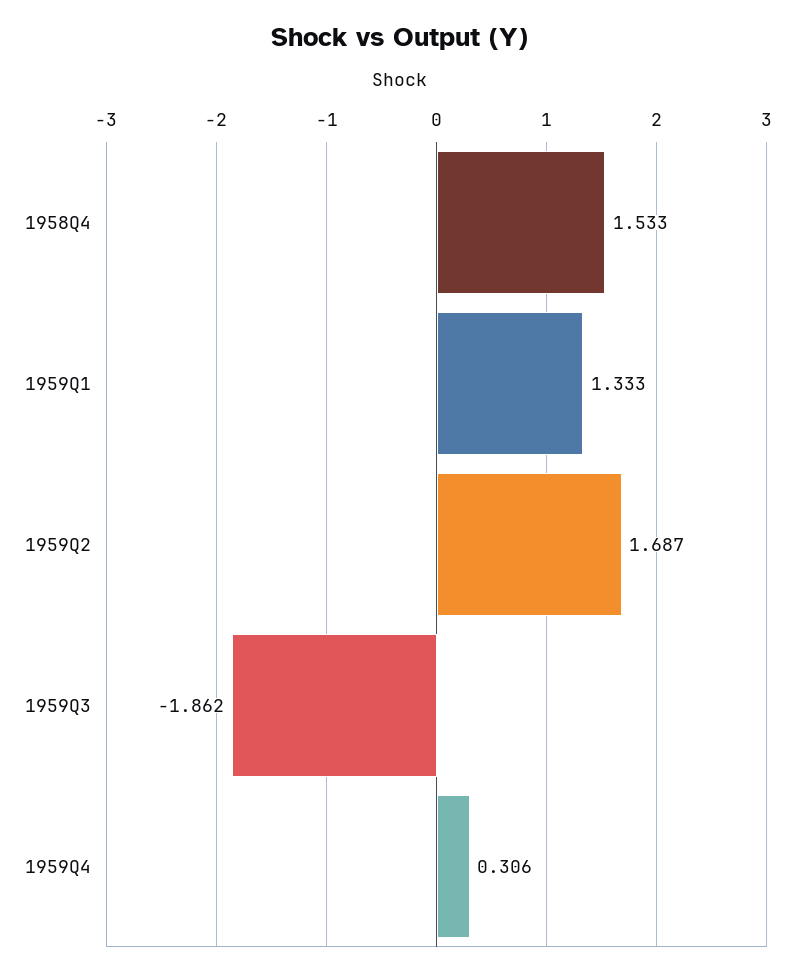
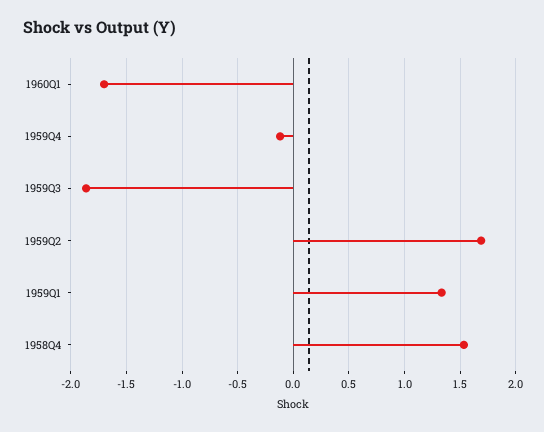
1959Q4: 0.306 -> -0.1
1960Q1: none -> -1.7

